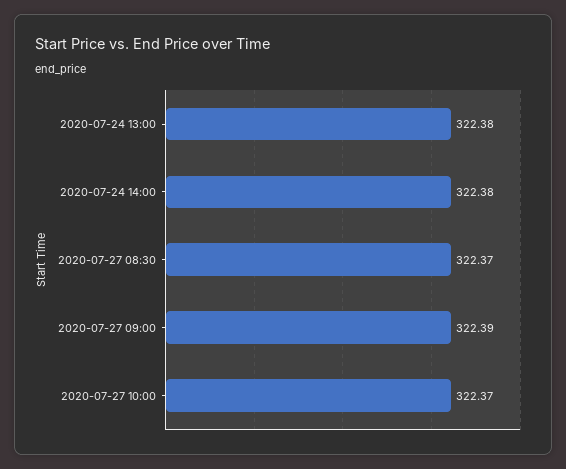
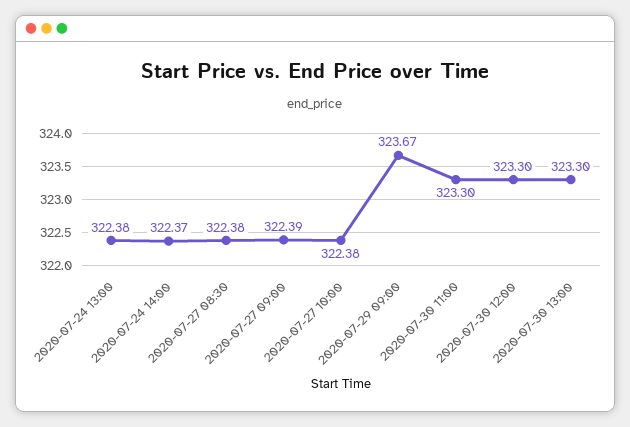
2020-07-24 14:00: 322.38 -> 322.37
2020-07-27 08:30: 322.37 -> 322.38
2020-07-27 10:00: 322.37 -> 322.38
2020-07-29 09:00: none -> 323.67
2020-07-30 11:00: none -> 323.3
2020-07-30 12:00: none -> 323.3
2020-07-30 13:00: none -> 323.3

